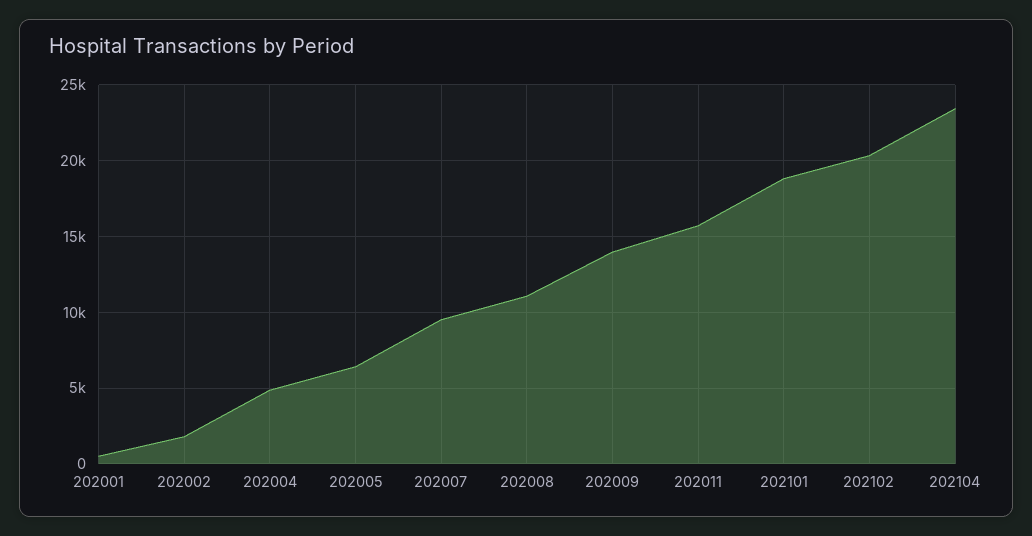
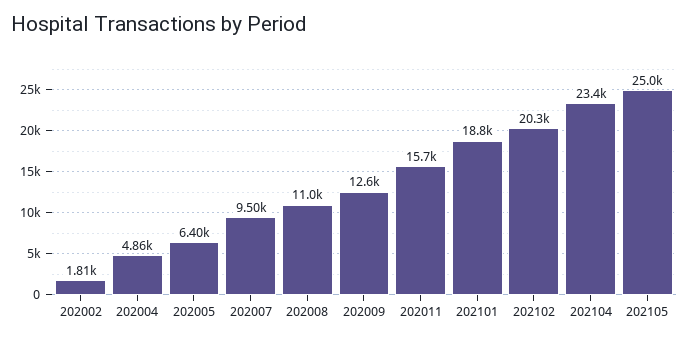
202001: 500 -> none
202009: 14000 -> 12600
202105: none -> 25000

